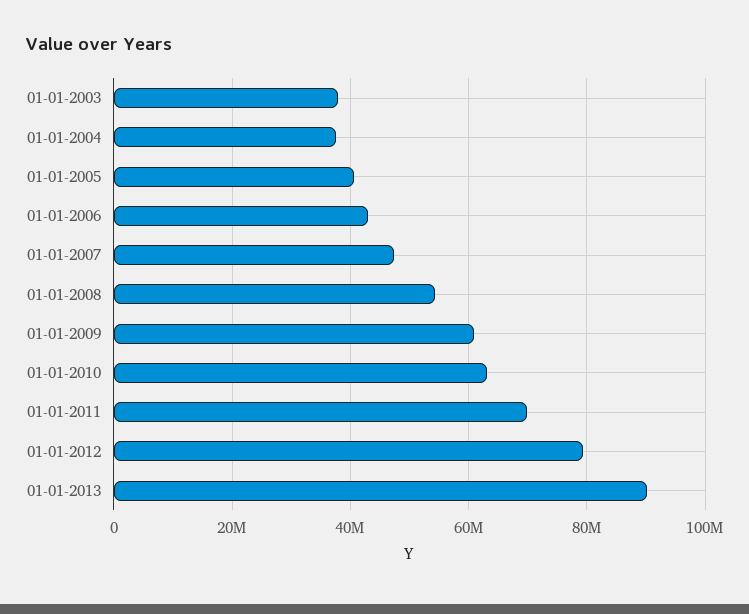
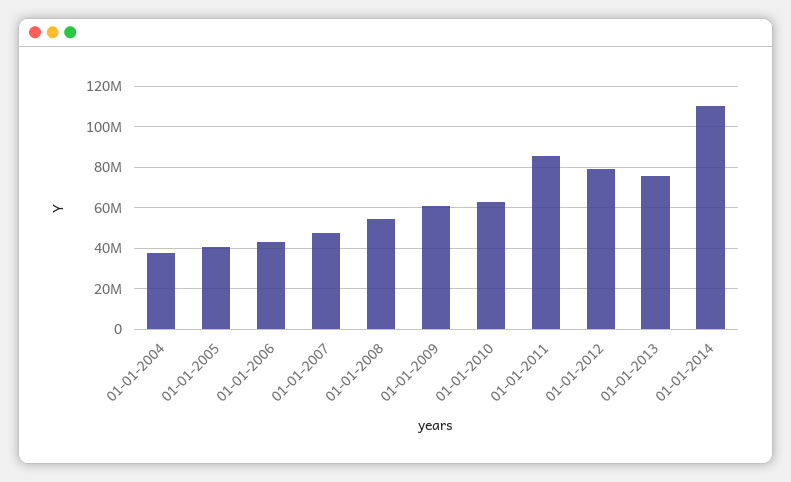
01-01-2003: 38000000 -> none
01-01-2011: 70000000 -> 85000000
01-01-2013: 90000000 -> 75000000
01-01-2014: none -> 110000000

